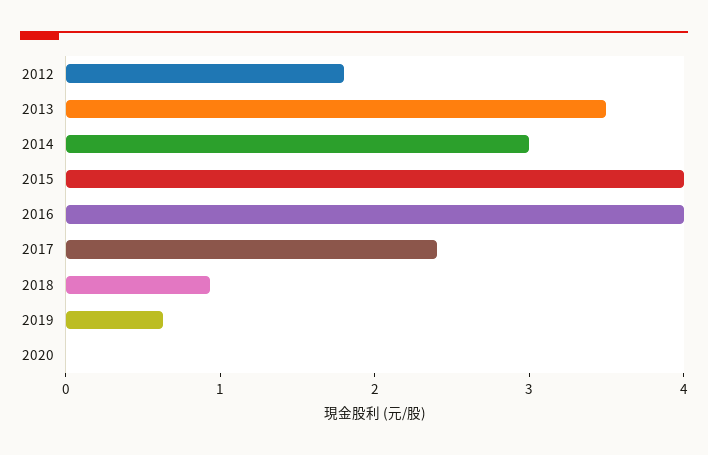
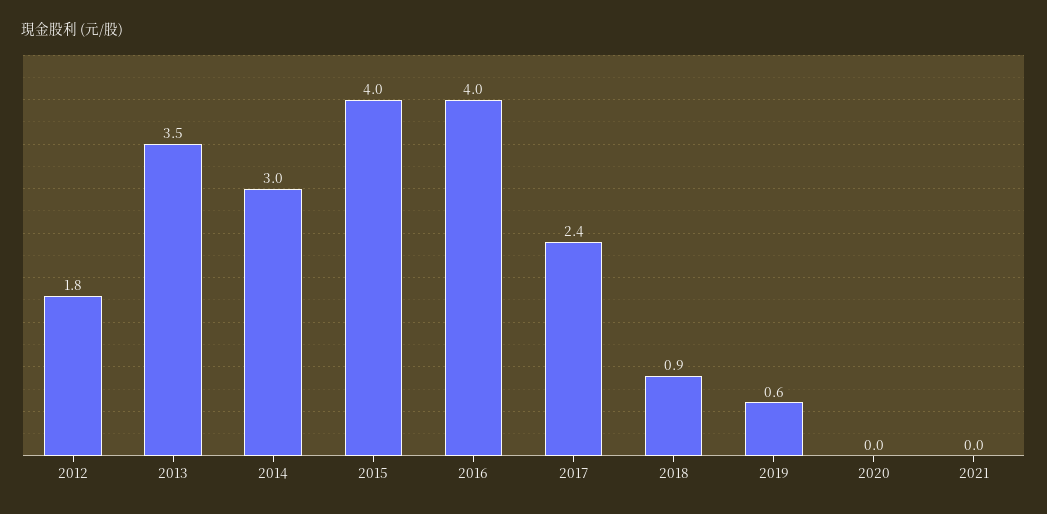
2021: none -> 0

